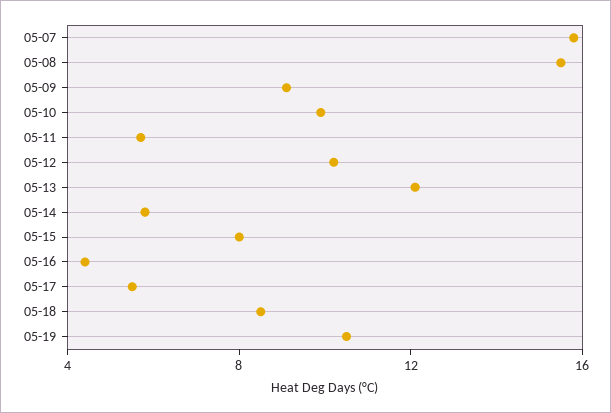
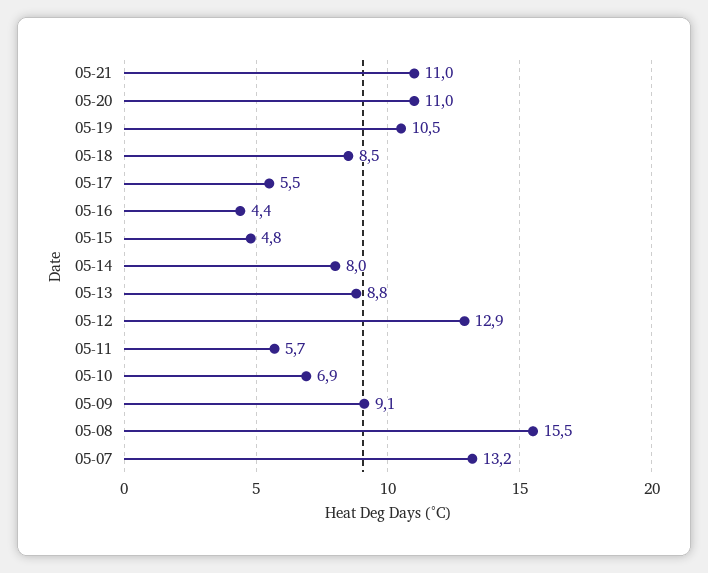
05-07: 16 -> 13.2
05-10: 10 -> 6.9
05-12: 10 -> 12.9
05-13: 12 -> 8.8
05-14: 6 -> 8
05-15: 8 -> 4.8
05-21: none -> 11
05-20: none -> 11

